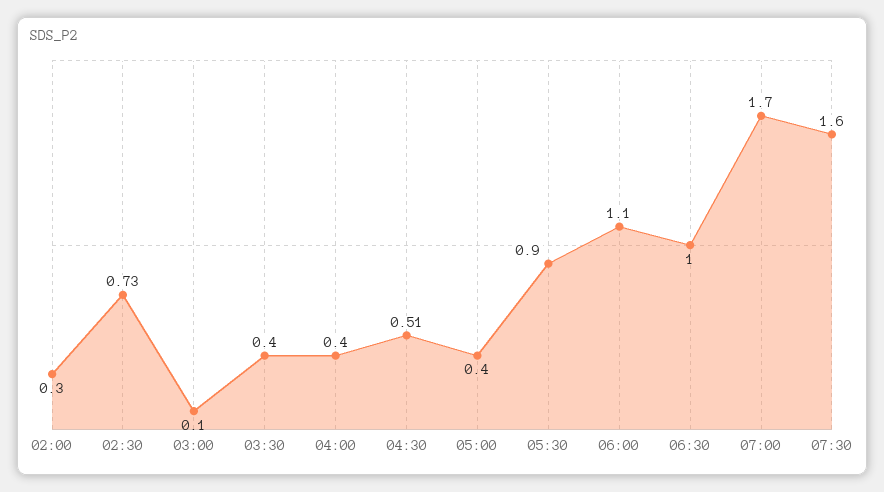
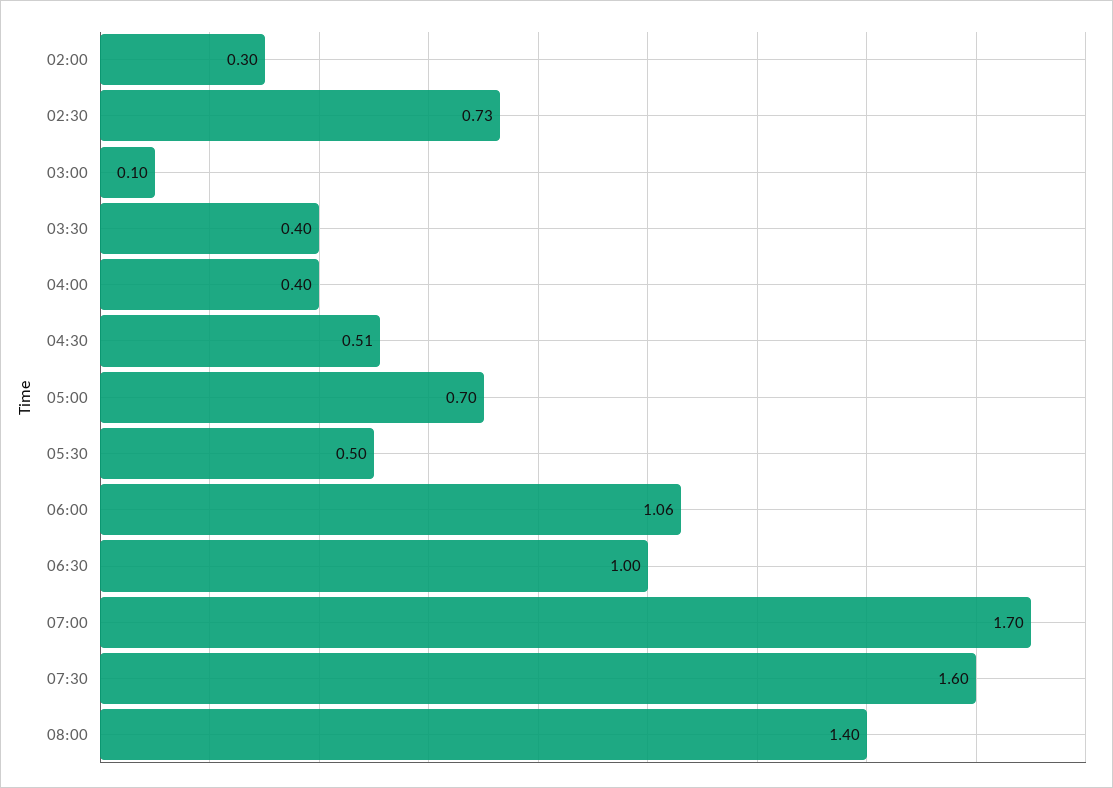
05:00: 0.4 -> 0.7
05:30: 0.9 -> 0.5
06:00: 1.1 -> 1.06
08:00: none -> 1.4

